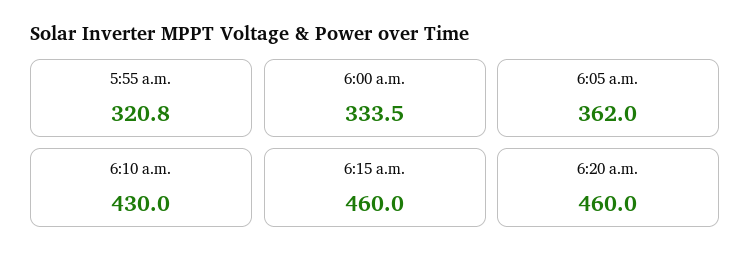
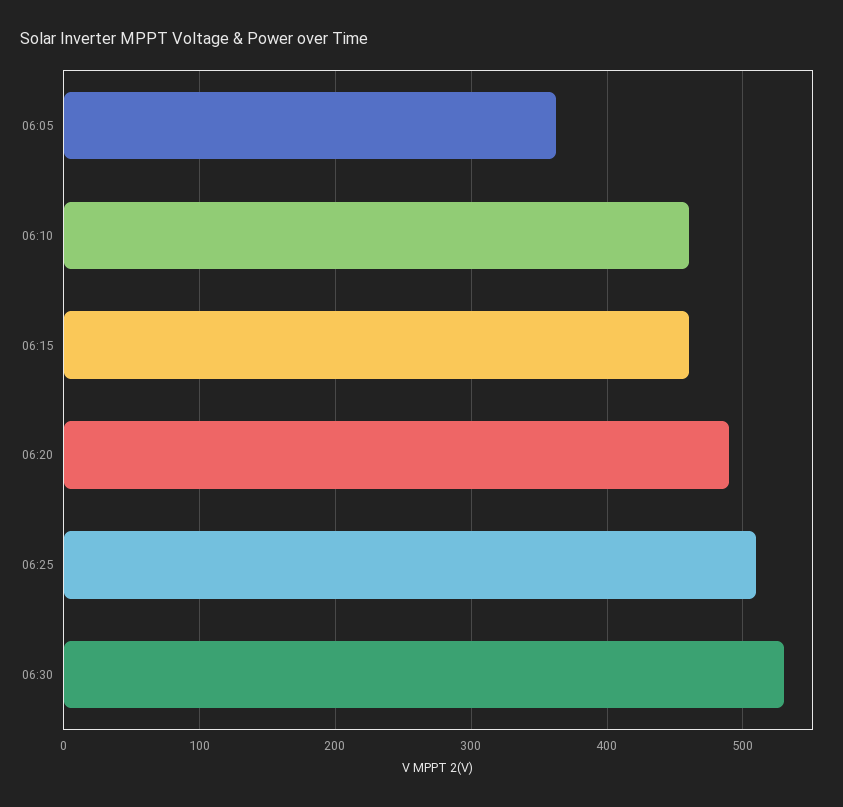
5:55 a.m.: 320.8 -> none
6:00 a.m.: 333.5 -> none
6:10 a.m.: 430 -> 460
6:20 a.m.: 460 -> 490
06:25: none -> 510
06:30: none -> 530

